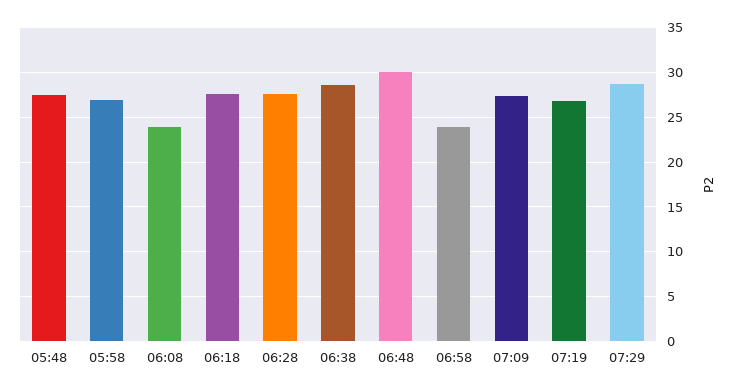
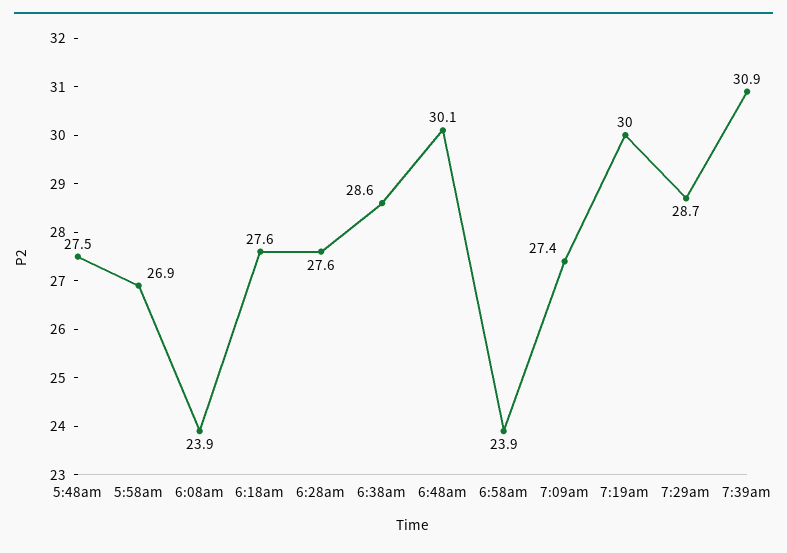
07:19: 27 -> 30
7:39am: none -> 30.9

